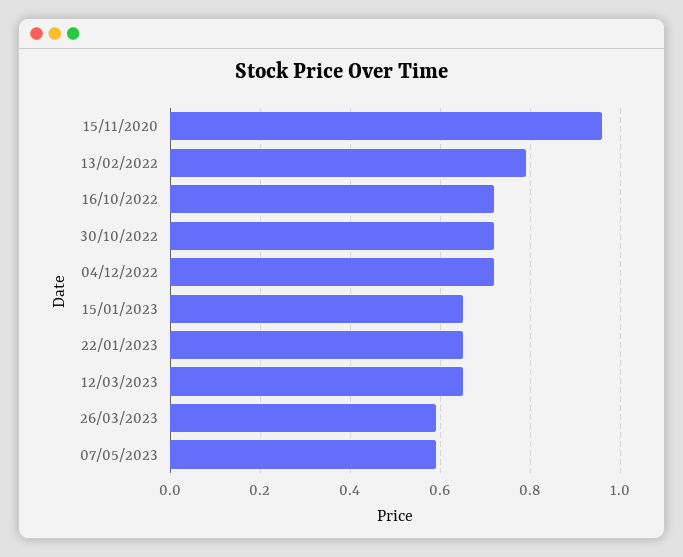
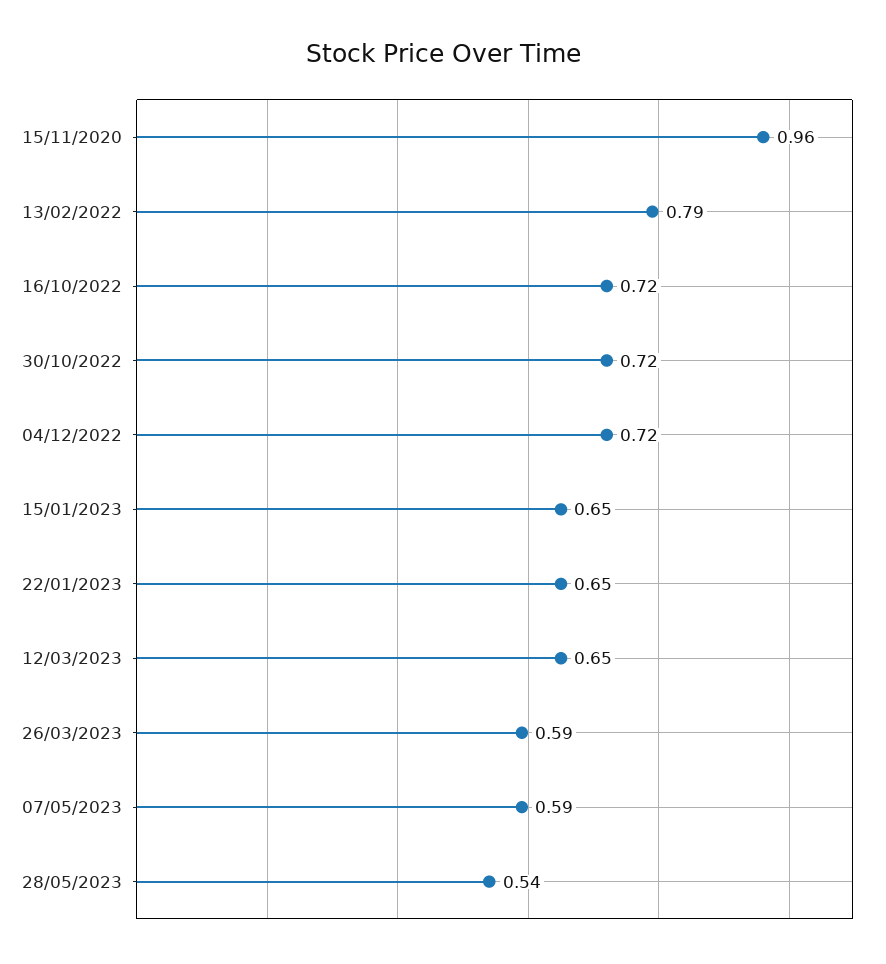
28/05/2023: none -> 0.54

